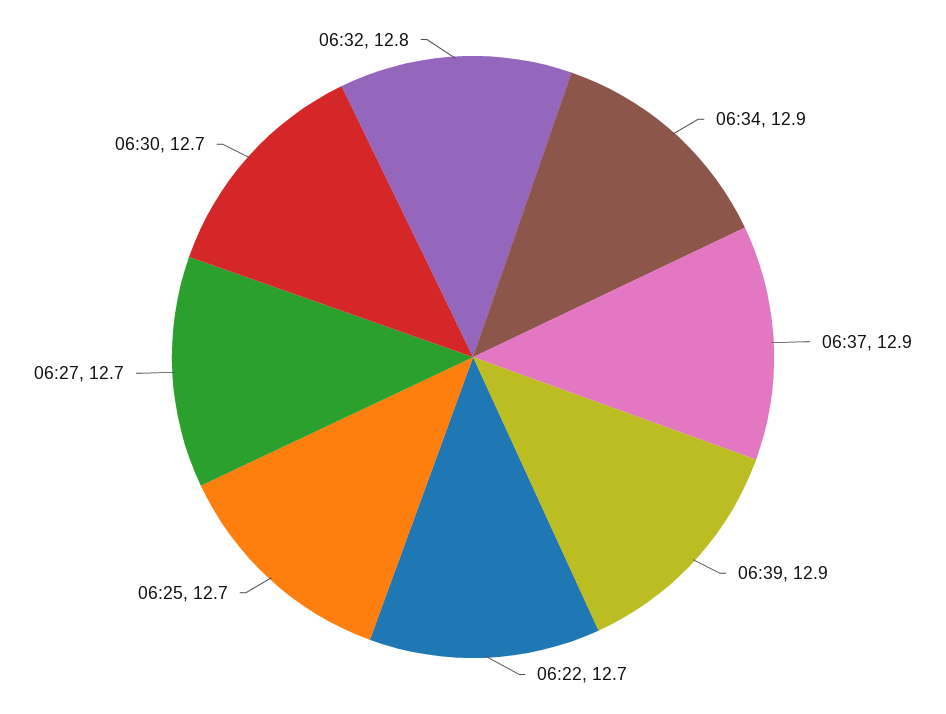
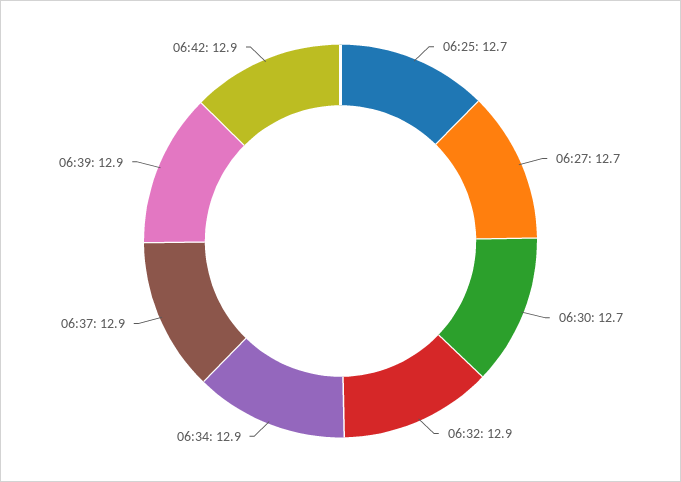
06:22: 12.7 -> none
06:32: 12.8 -> 12.9
06:42: none -> 12.9

